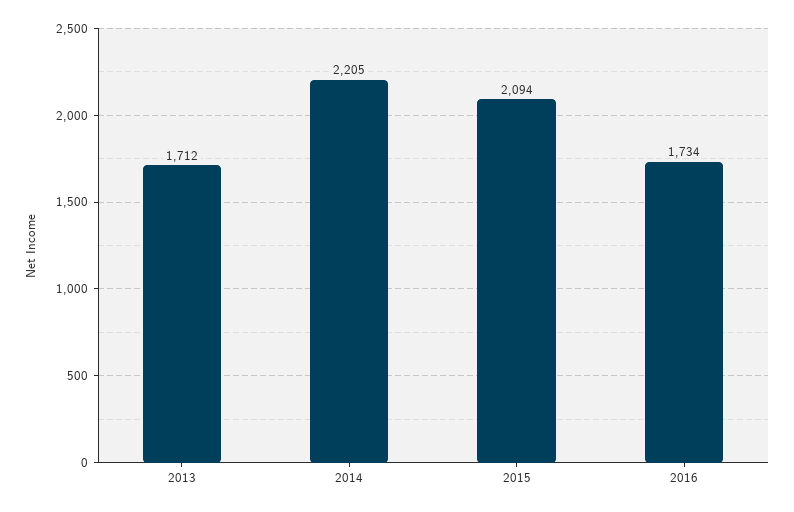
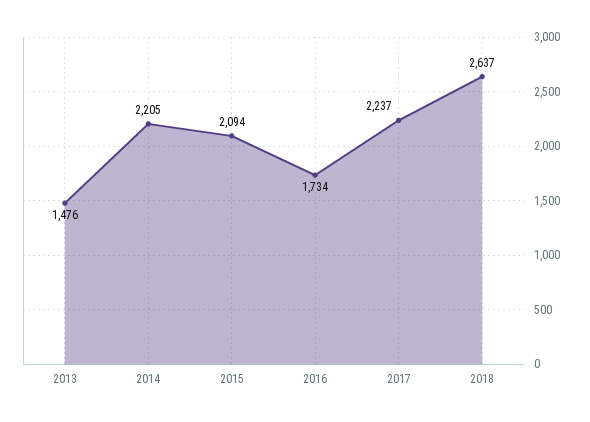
2013: 1712 -> 1476
2017: none -> 2237
2018: none -> 2637

